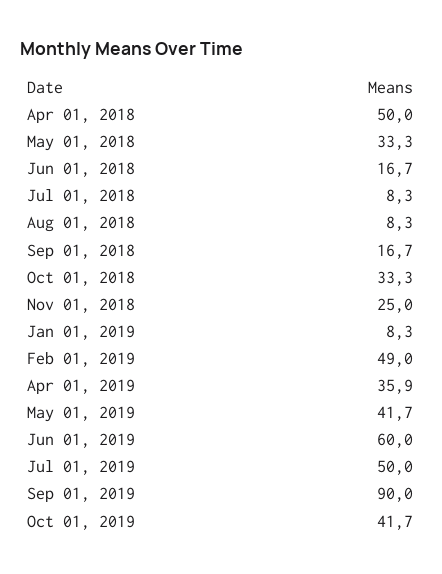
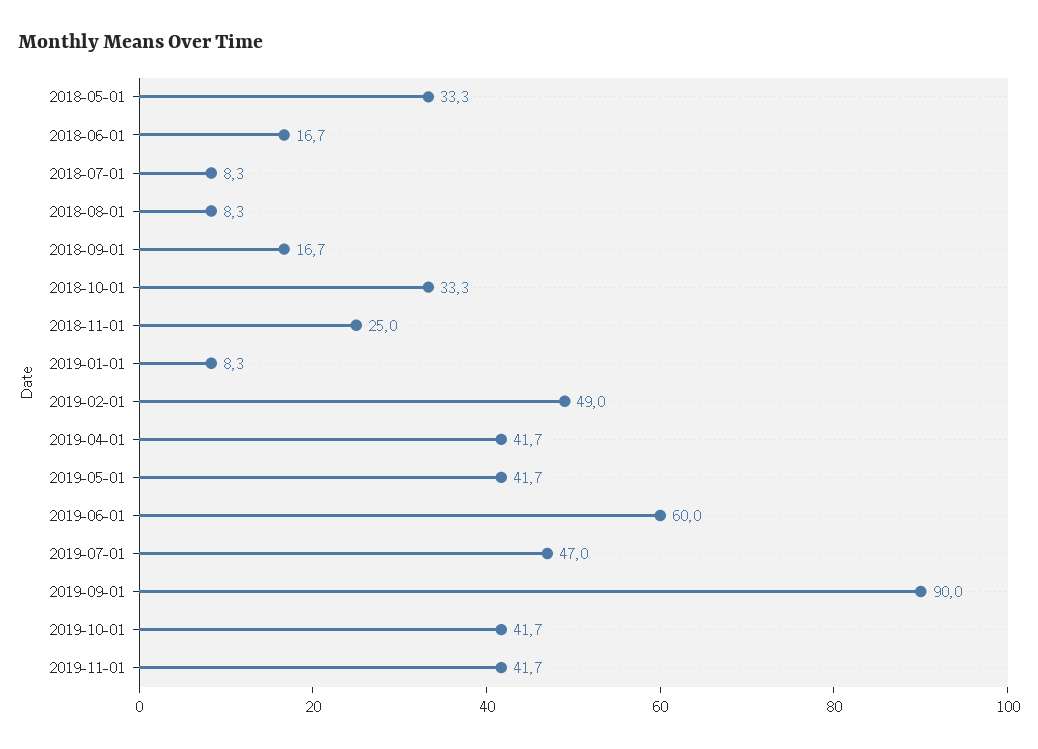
Apr 01, 2018: 50 -> none
Apr 01, 2019: 35.9 -> 41.7
Jul 01, 2019: 50 -> 47
2019-11-01: none -> 41.7

